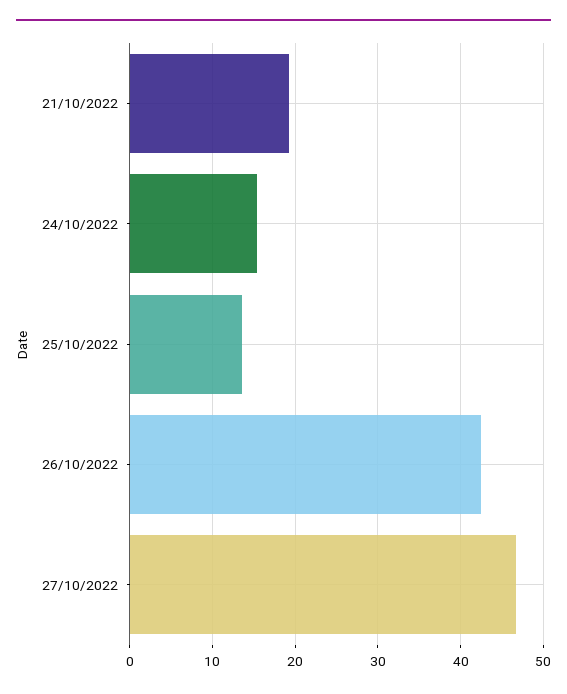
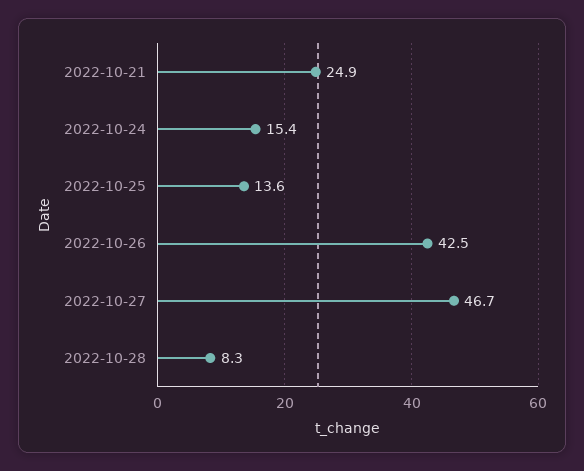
21/10/2022: 19 -> 24.9
2022-10-28: none -> 8.3

